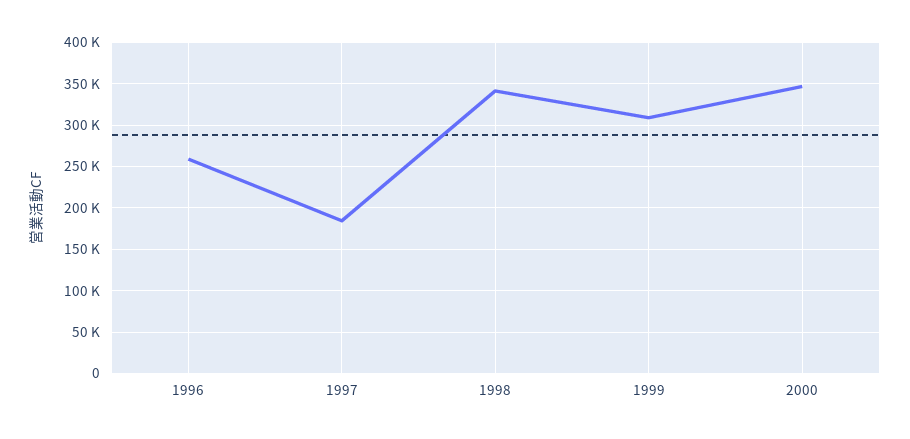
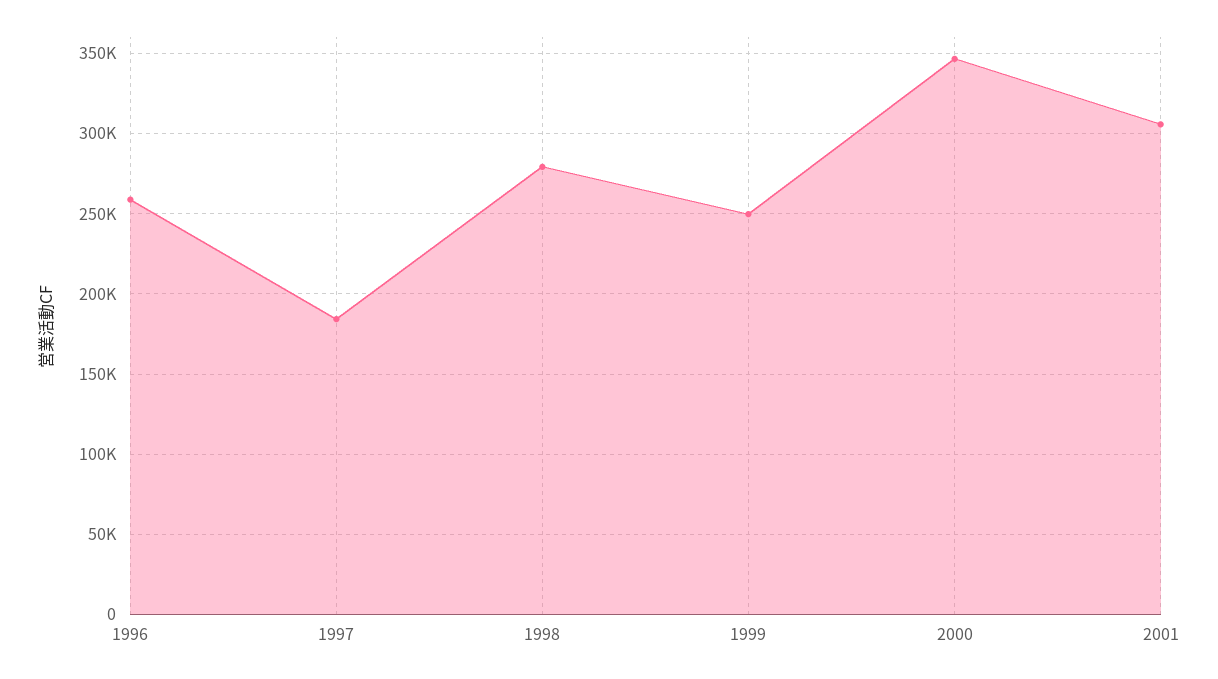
1998: 340000 -> 280000
1999: 310000 -> 250000
2001: none -> 305000

